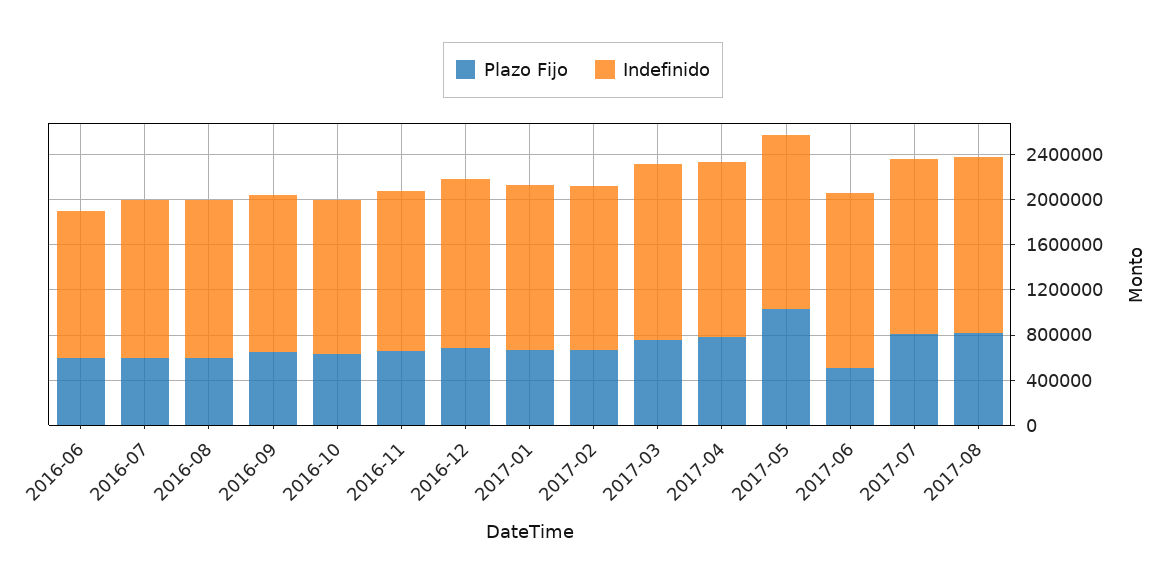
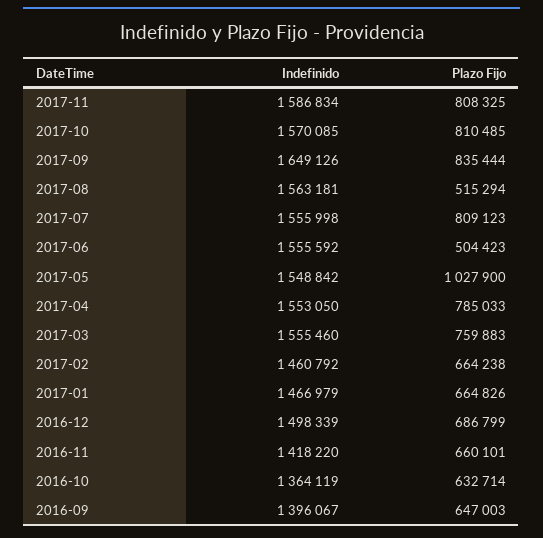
Plazo Fijo, 2016-06: 600000 -> none
Indefinido, 2016-06: 1300000 -> none
Plazo Fijo, 2016-07: 600000 -> none
Indefinido, 2016-07: 1400000 -> none
Plazo Fijo, 2016-08: 600000 -> none
Indefinido, 2016-08: 1400000 -> none
Plazo Fijo, 2017-08: 800000 -> 515294
Indefinido, 2017-11: none -> 1586834
Plazo Fijo, 2017-11: none -> 808325
Indefinido, 2017-10: none -> 1570085
Plazo Fijo, 2017-10: none -> 810485
Indefinido, 2017-09: none -> 1649126
Plazo Fijo, 2017-09: none -> 835444

